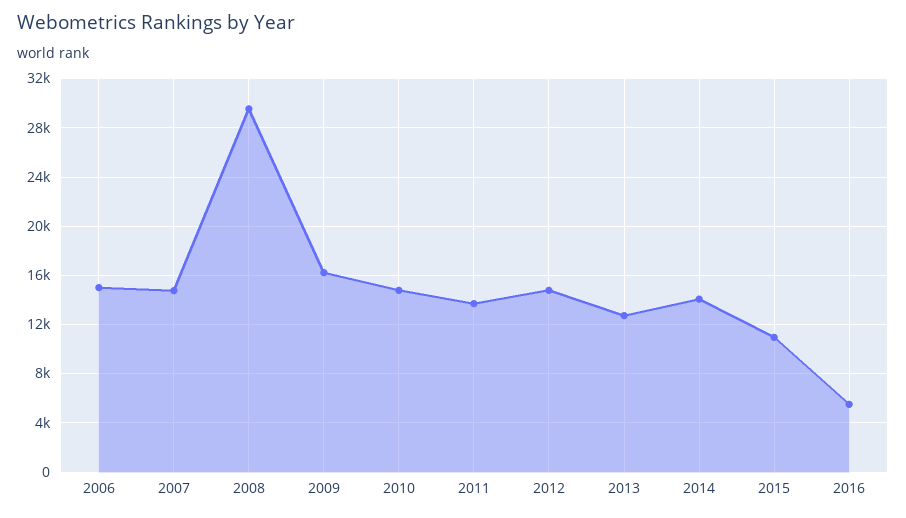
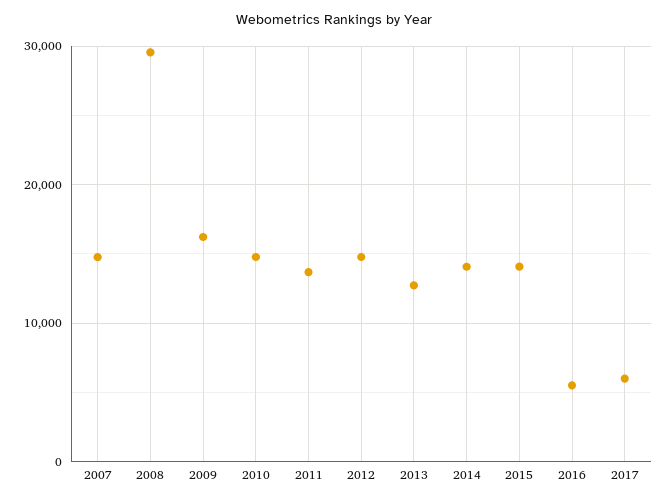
2006: 15000 -> none
2015: 11000 -> 14000
2017: none -> 6000

